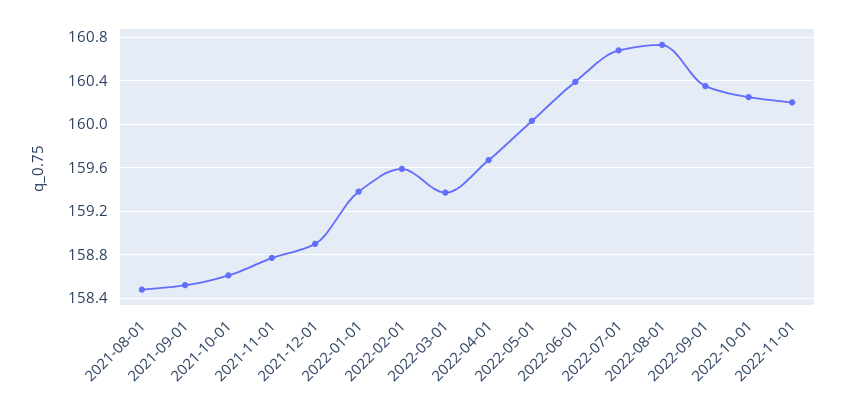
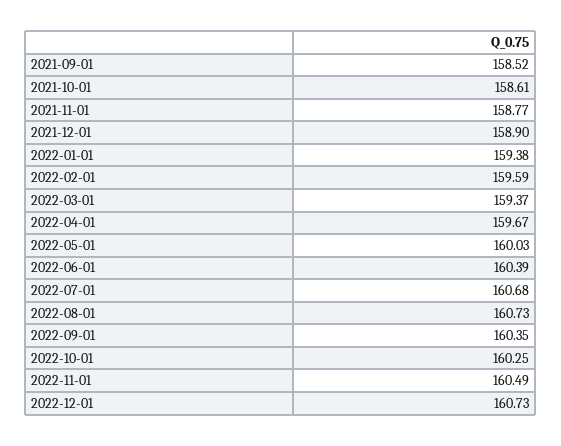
2021-08-01: 158.5 -> none
2022-11-01: 160.2 -> 160.49
2022-12-01: none -> 160.73

